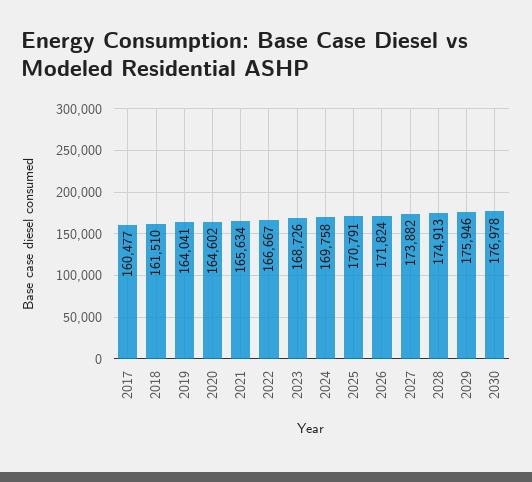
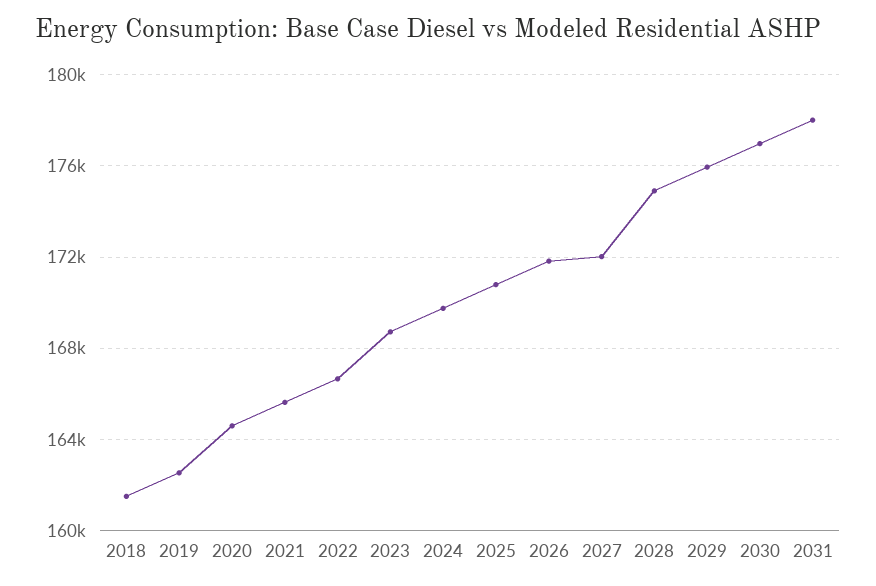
2017: 160477 -> none
2019: 164041 -> 162500
2027: 173882 -> 172000
2031: none -> 178000

